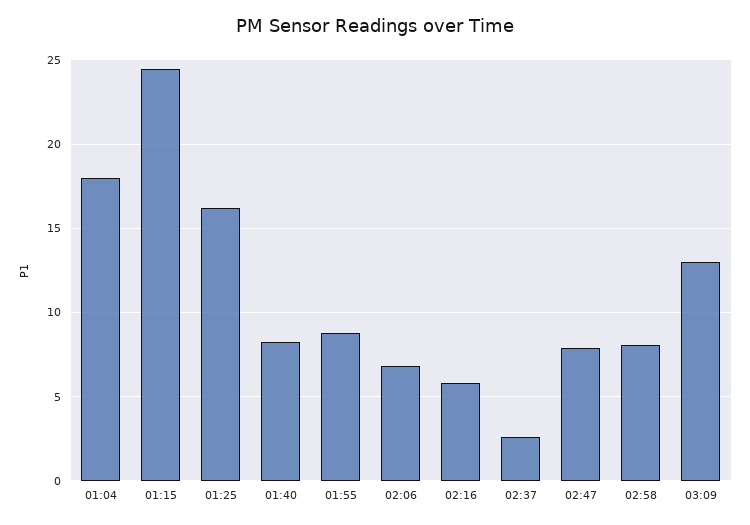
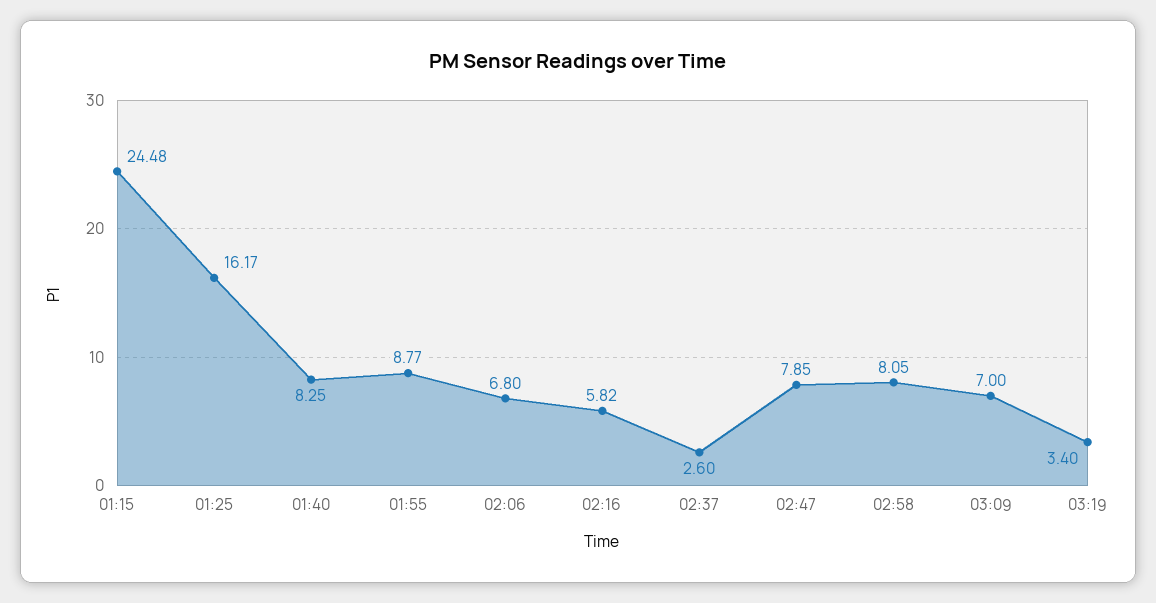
01:04: 18 -> none
03:09: 13 -> 7
03:19: none -> 3.4

